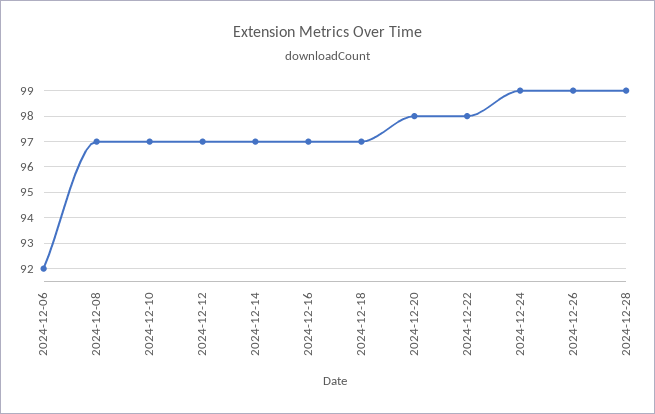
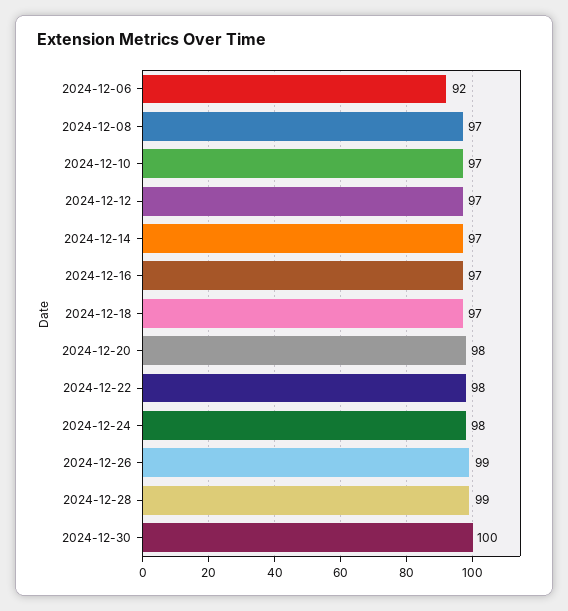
2024-12-24: 99 -> 98
2024-12-30: none -> 100

